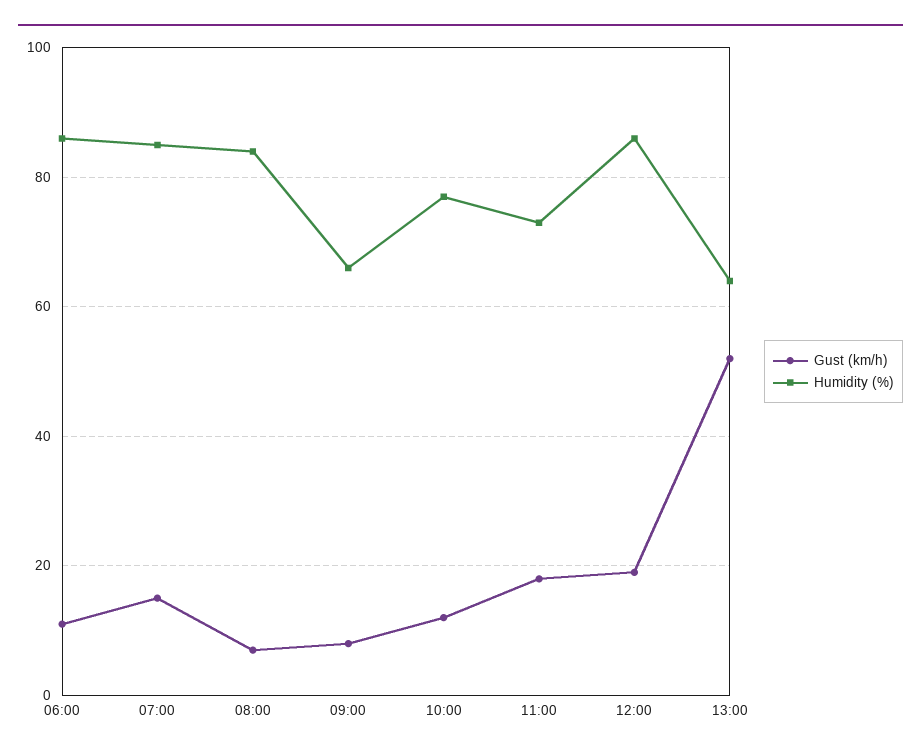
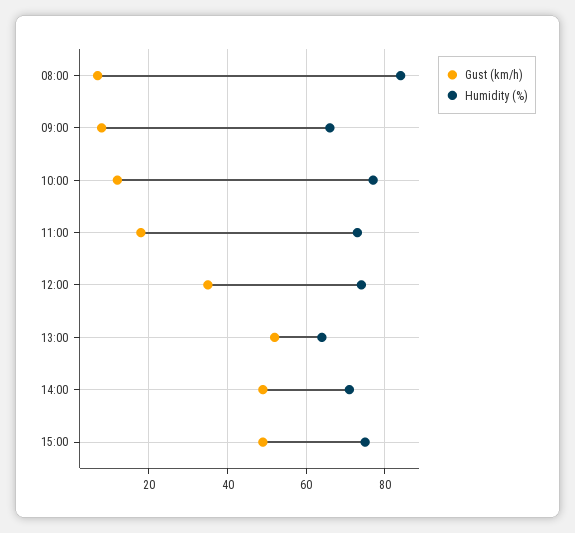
Gust (km/h), 06:00: 10 -> none
Humidity (%), 06:00: 85 -> none
Gust (km/h), 07:00: 15 -> none
Humidity (%), 07:00: 85 -> none
Gust (km/h), 12:00: 20 -> 35
Humidity (%), 12:00: 85 -> 75
Gust (km/h), 14:00: none -> 50
Humidity (%), 14:00: none -> 70
Gust (km/h), 15:00: none -> 50
Humidity (%), 15:00: none -> 75

